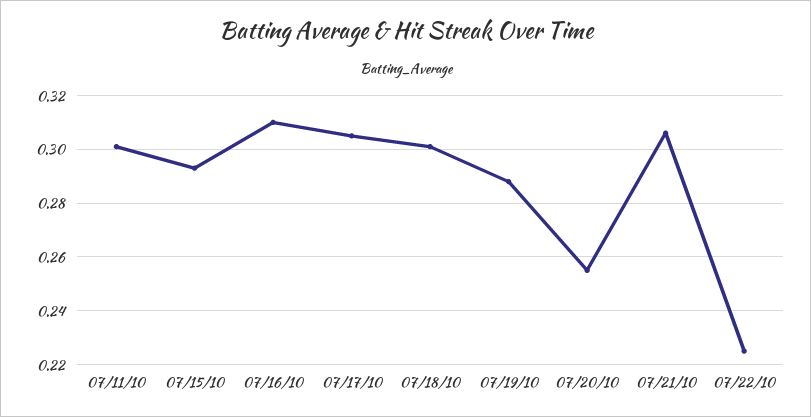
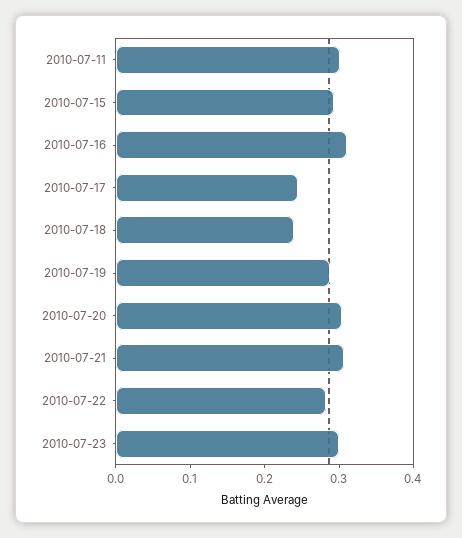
07/17/10: 0.305 -> 0.24
07/18/10: 0.3 -> 0.24
07/20/10: 0.255 -> 0.3
07/22/10: 0.225 -> 0.28
2010-07-23: none -> 0.3

